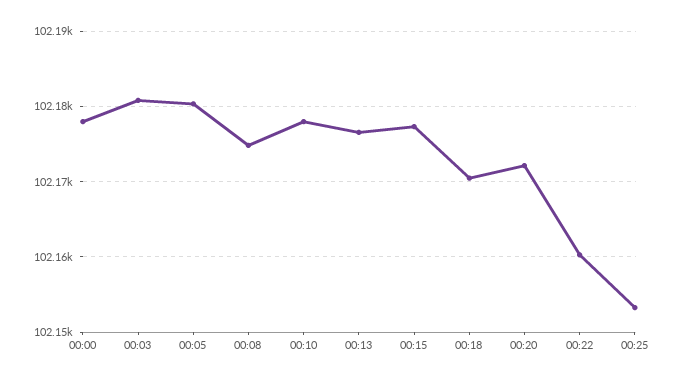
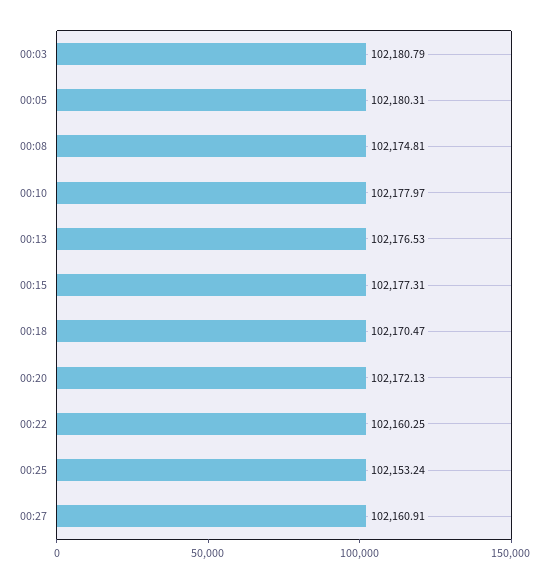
00:00: 102178 -> none
00:27: none -> 102160.91

